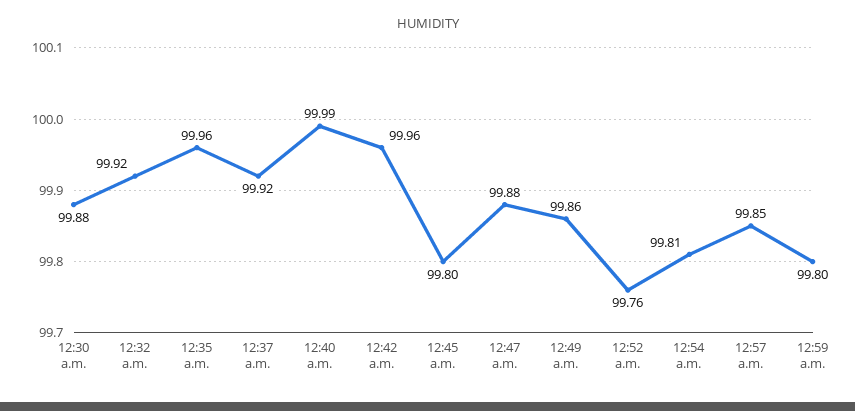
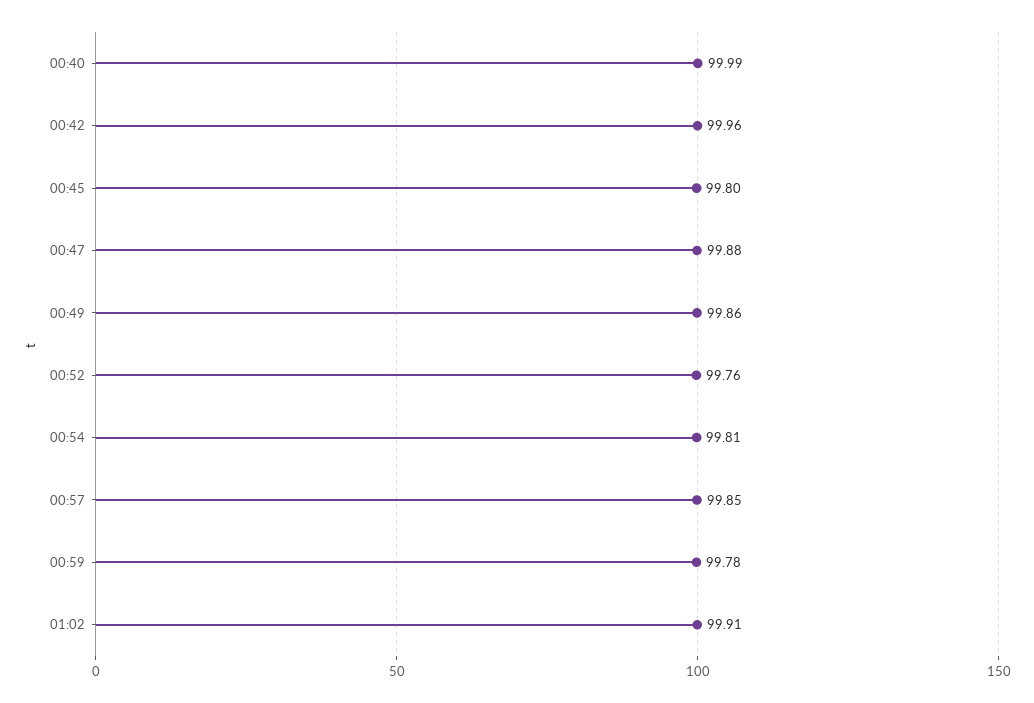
12:30 a.m.: 99.88 -> none
12:32 a.m.: 99.92 -> none
12:35 a.m.: 99.96 -> none
12:37 a.m.: 99.92 -> none
12:59 a.m.: 99.8 -> 99.78
01:02: none -> 99.91

